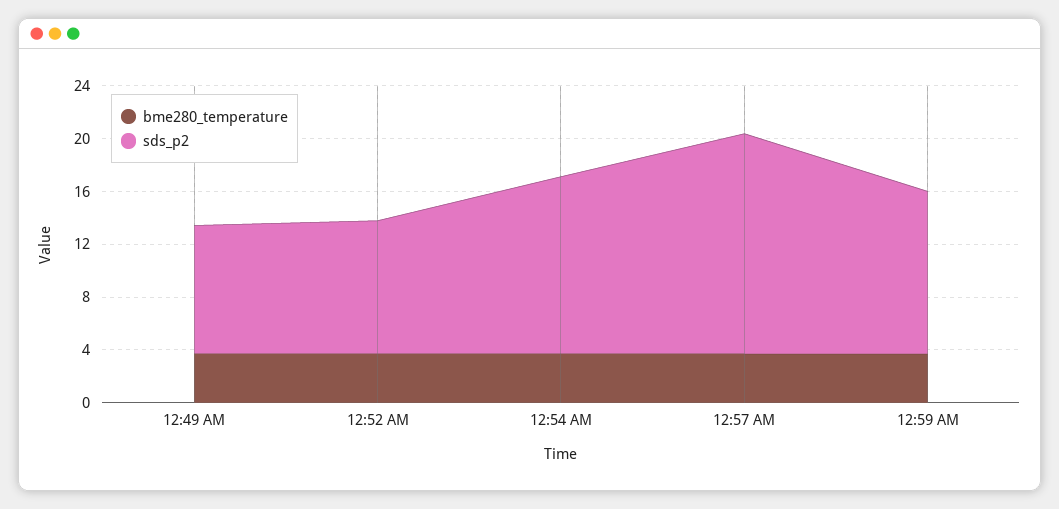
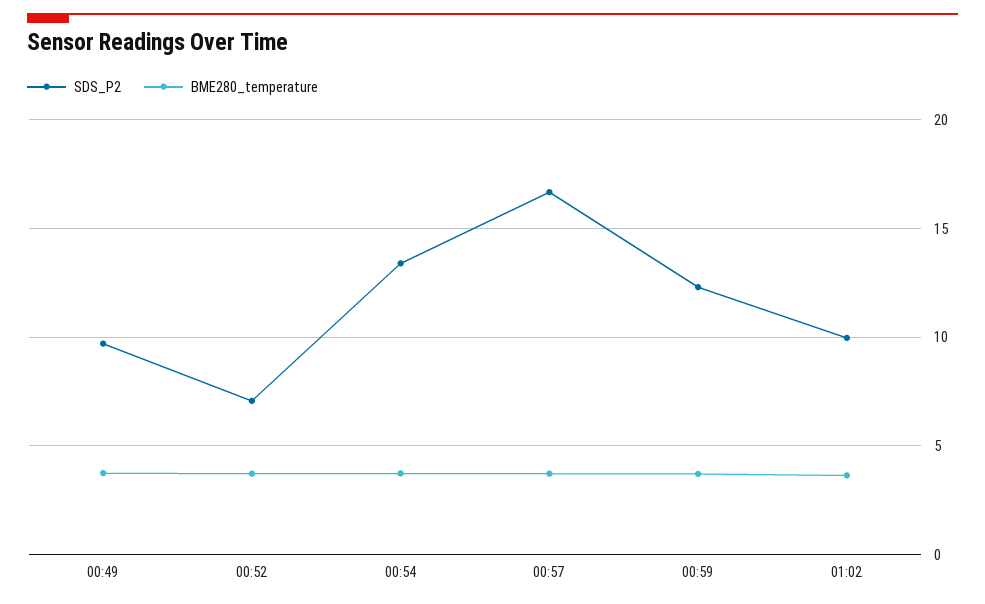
sds_p2, 12:52 AM: 10 -> 7
sds_p2, 01:02: none -> 10
bme280_temperature, 01:02: none -> 3.5

